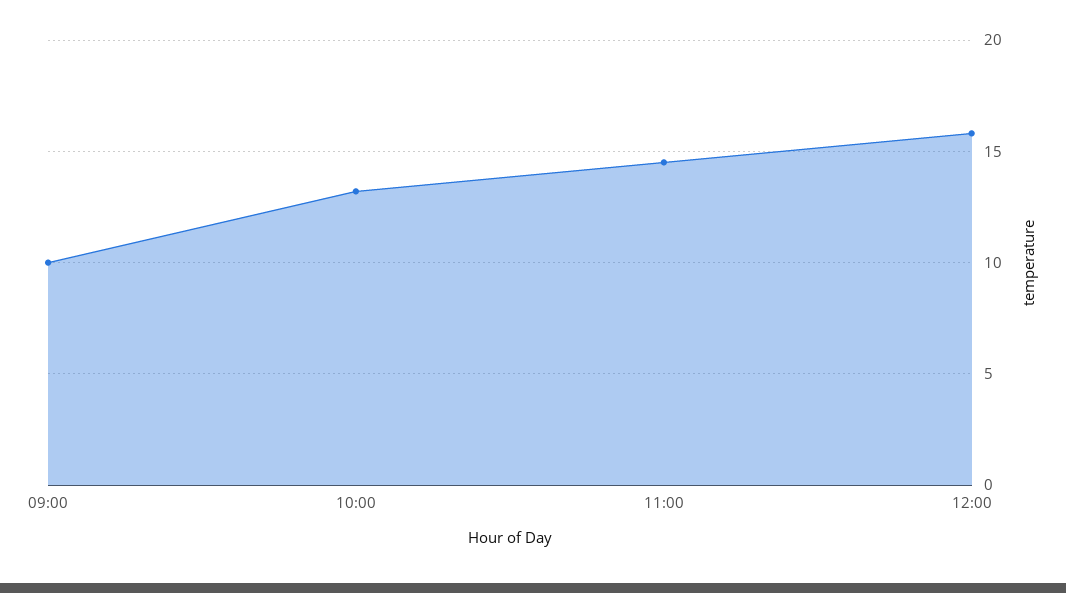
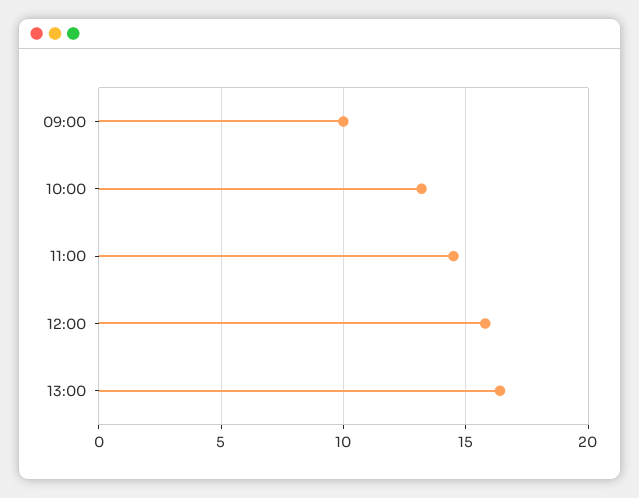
13:00: none -> 16.5

